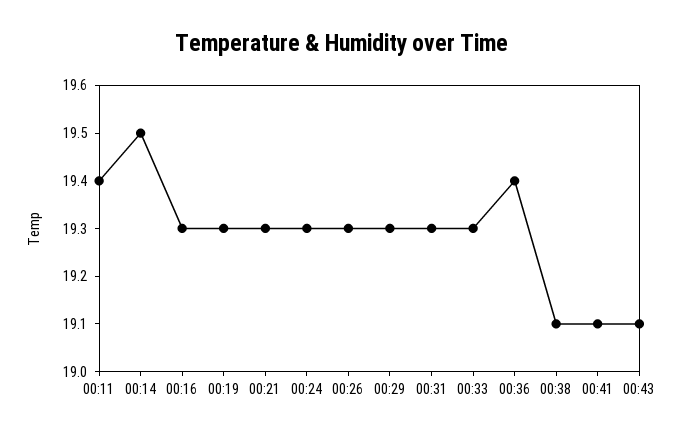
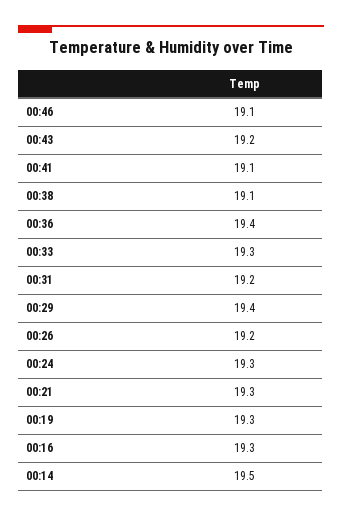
00:11: 19.4 -> none
00:26: 19.3 -> 19.2
00:29: 19.3 -> 19.4
00:31: 19.3 -> 19.2
00:43: 19.1 -> 19.2
00:46: none -> 19.1

